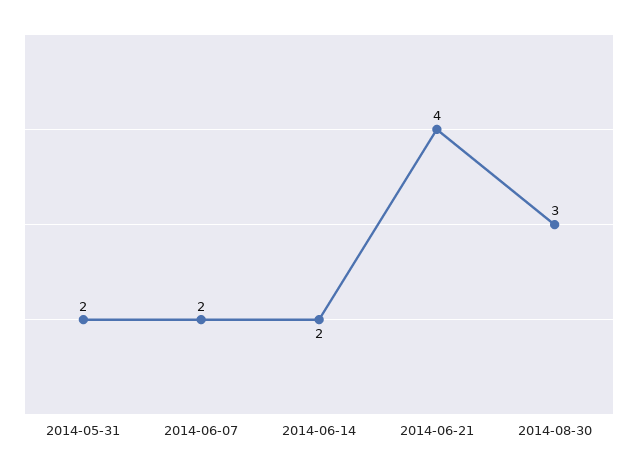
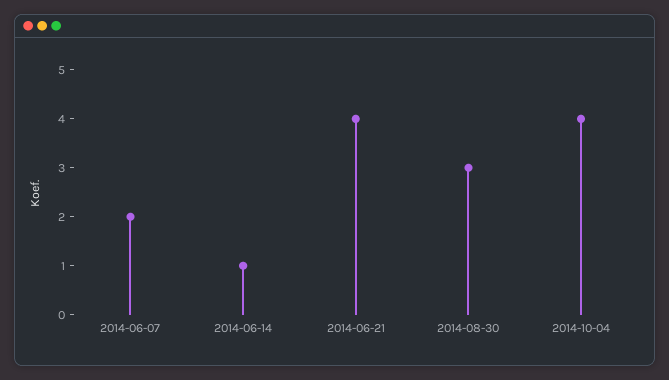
2014-05-31: 2 -> none
2014-06-14: 2 -> 1
2014-10-04: none -> 4

